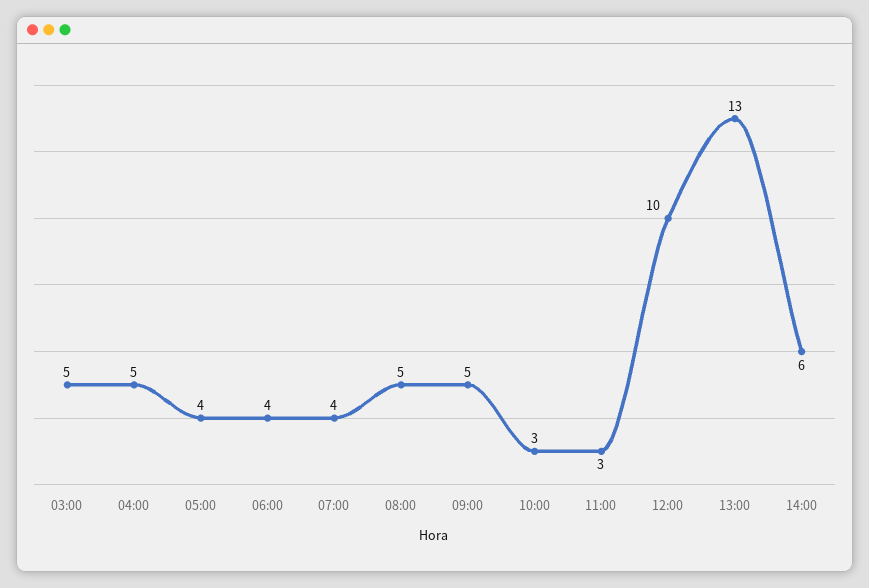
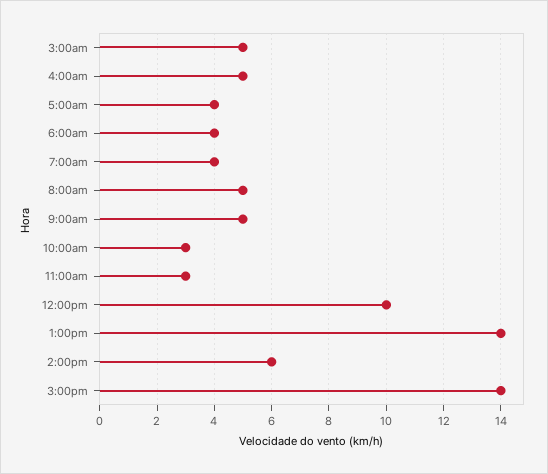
13:00: 13 -> 14
3:00pm: none -> 14

